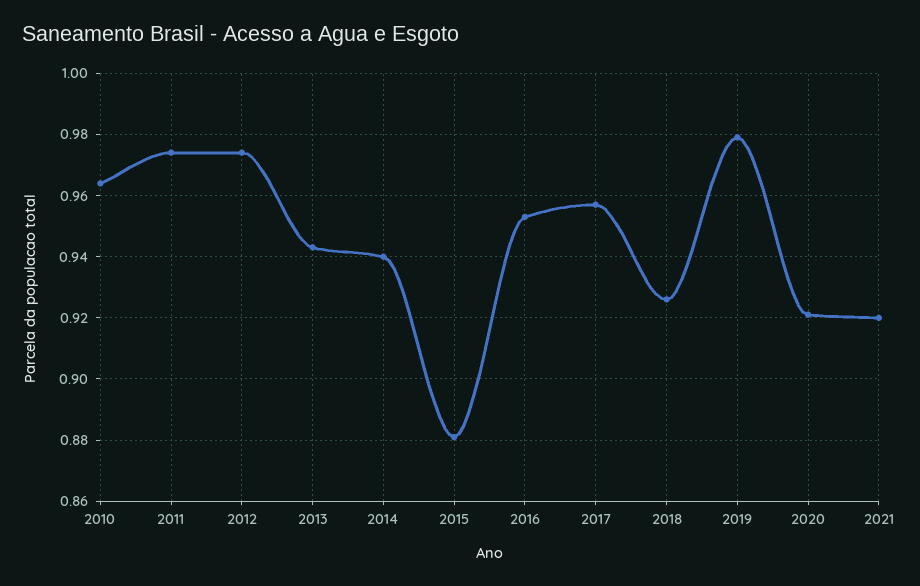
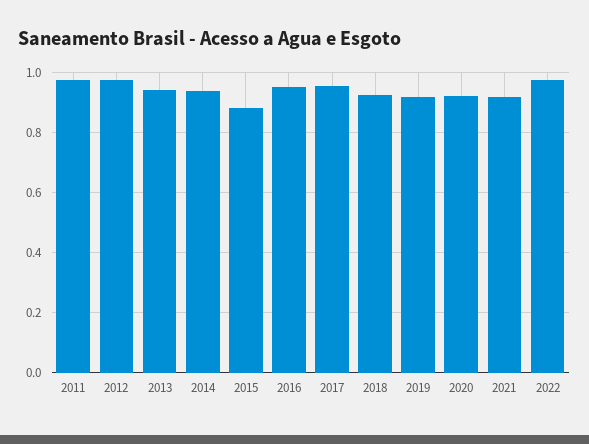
2010: 0.965 -> none
2019: 0.98 -> 0.925
2022: none -> 0.975

